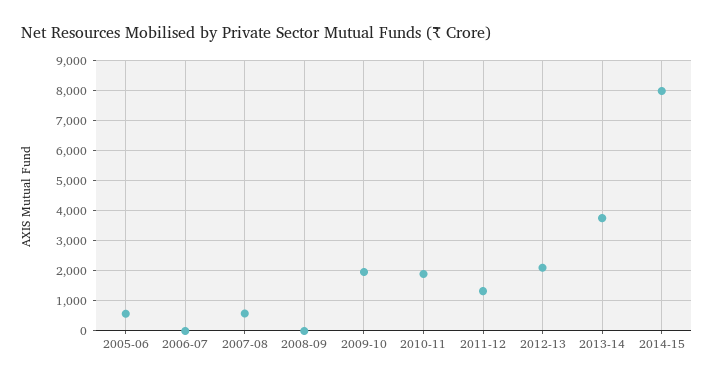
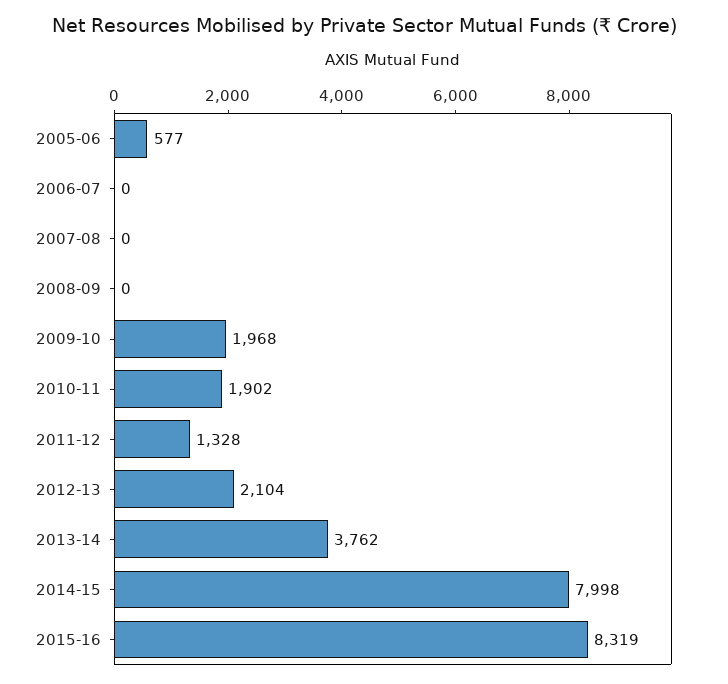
2007-08: 500 -> 0
2015-16: none -> 8319

